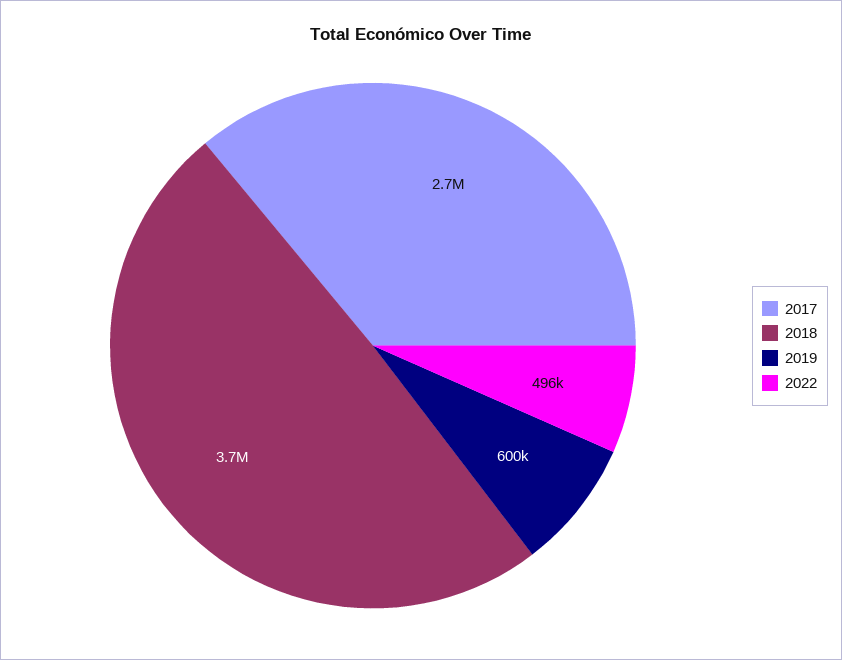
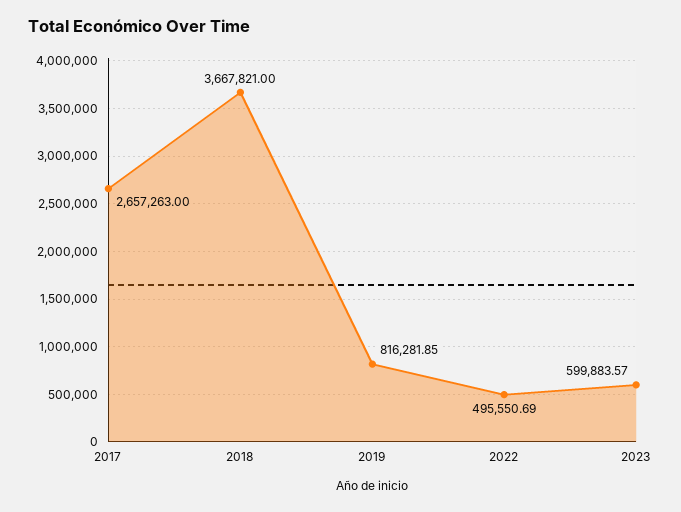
2019: 600000 -> 816281.85
2023: none -> 599883.57

